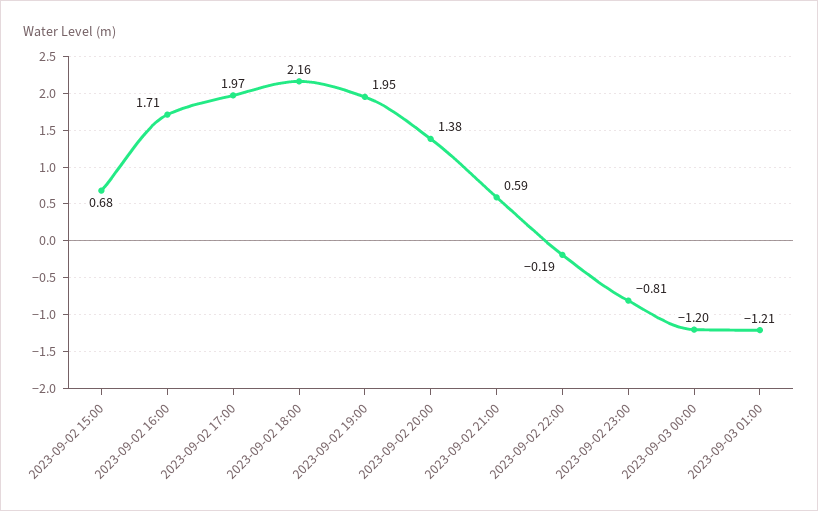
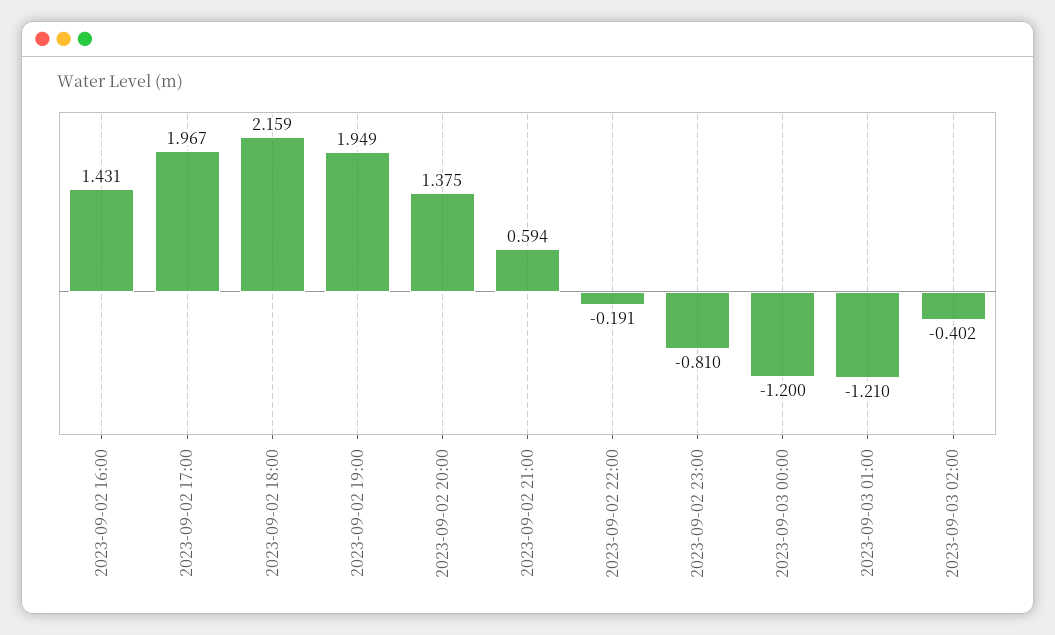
2023-09-02 15:00: 0.68 -> none
2023-09-02 16:00: 1.71 -> 1.431
2023-09-03 02:00: none -> -0.402

